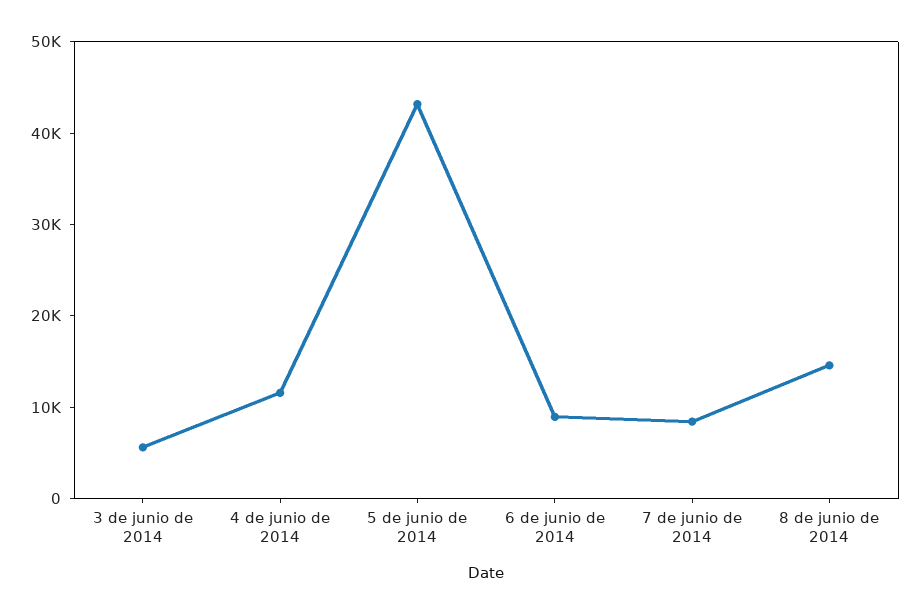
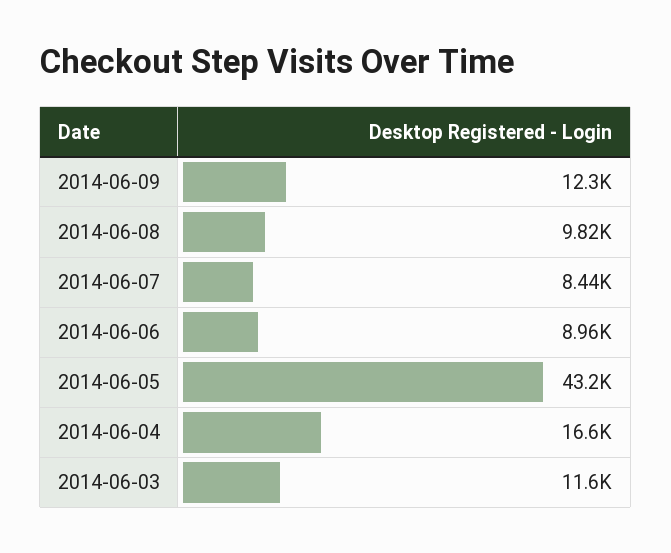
3 de junio de 2014: 6000 -> 11600
4 de junio de 2014: 12000 -> 16600
8 de junio de 2014: 14000 -> 9820
2014-06-09: none -> 12300

